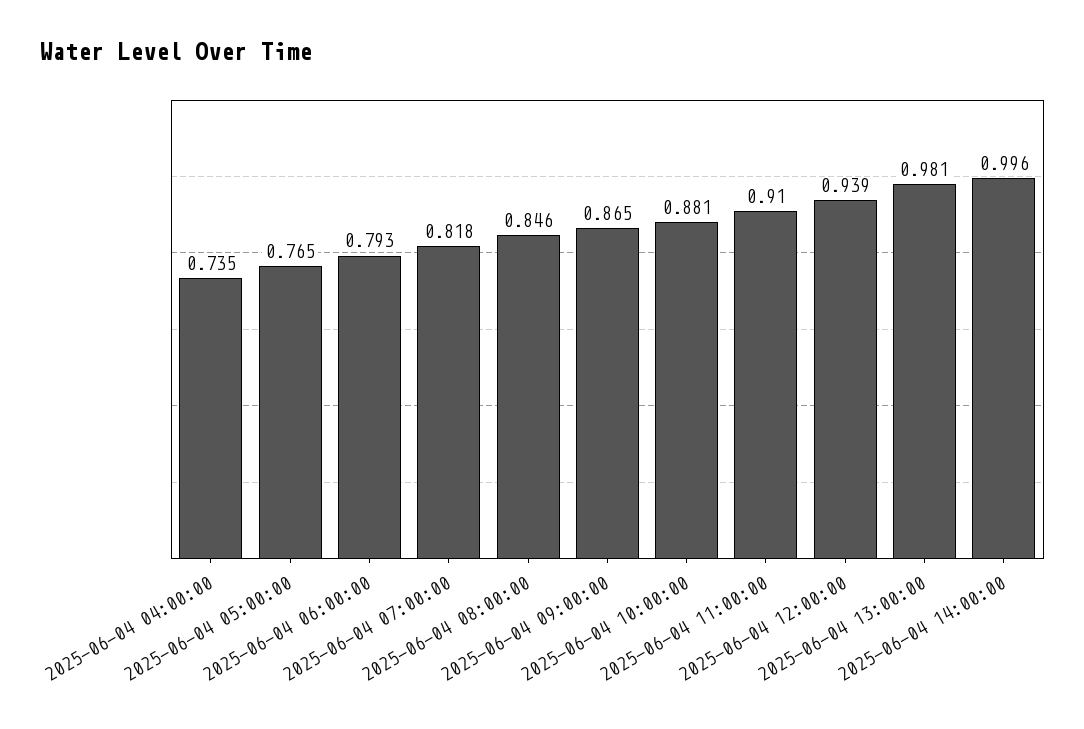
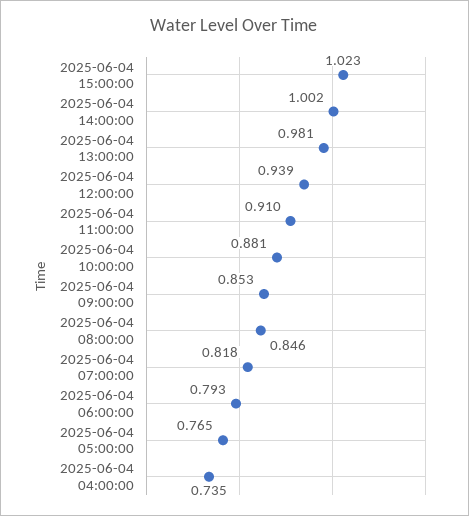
2025-06-04 09:00:00: 0.865 -> 0.853
2025-06-04 14:00:00: 0.996 -> 1.002
2025-06-04 15:00:00: none -> 1.023

